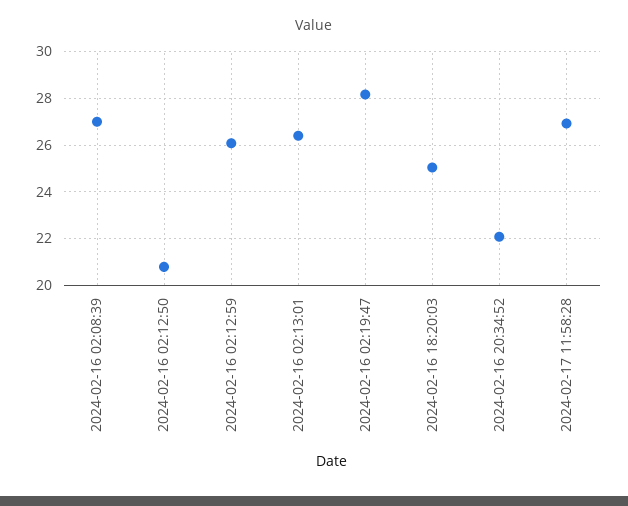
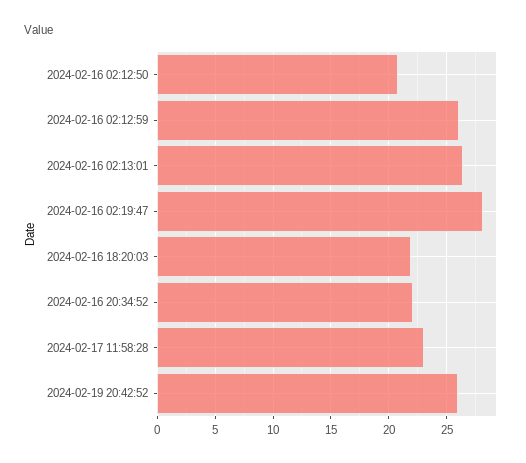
2024-02-16 02:08:39: 27 -> none
2024-02-16 18:20:03: 25 -> 22
2024-02-17 11:58:28: 27 -> 23
2024-02-19 20:42:52: none -> 26

